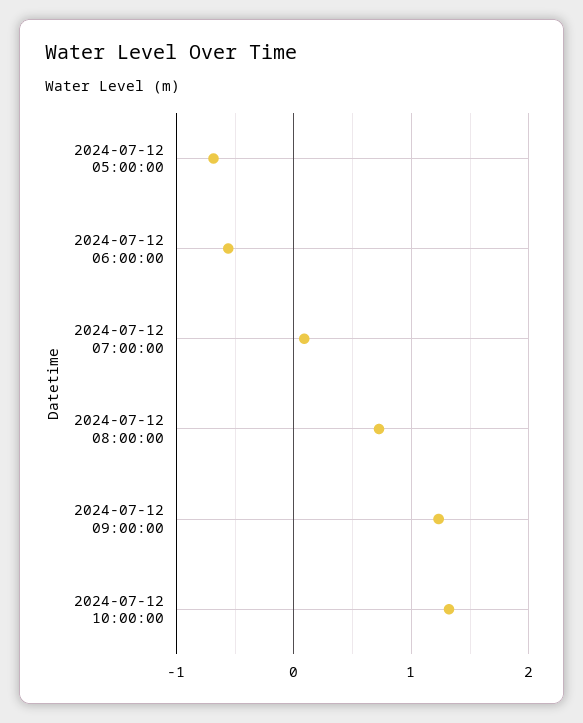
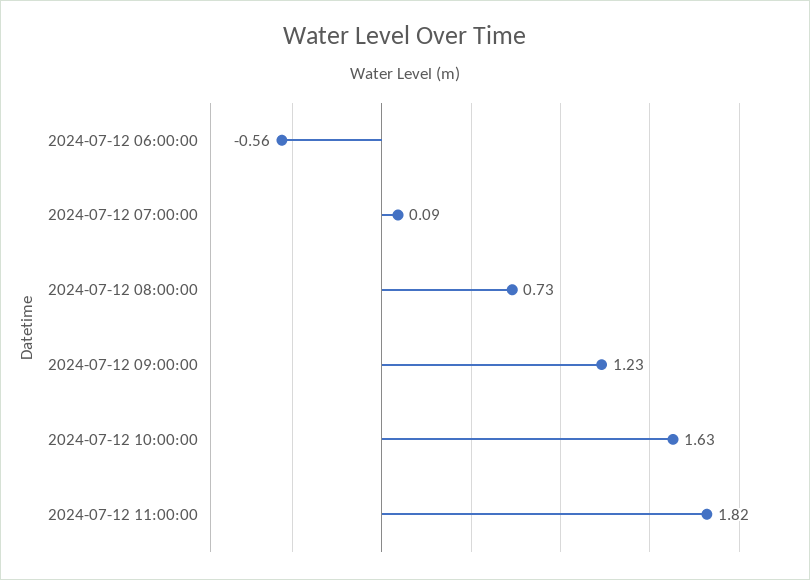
2024-07-12 05:00:00: -0.7 -> none
2024-07-12 10:00:00: 1.3 -> 1.63
2024-07-12 11:00:00: none -> 1.82

